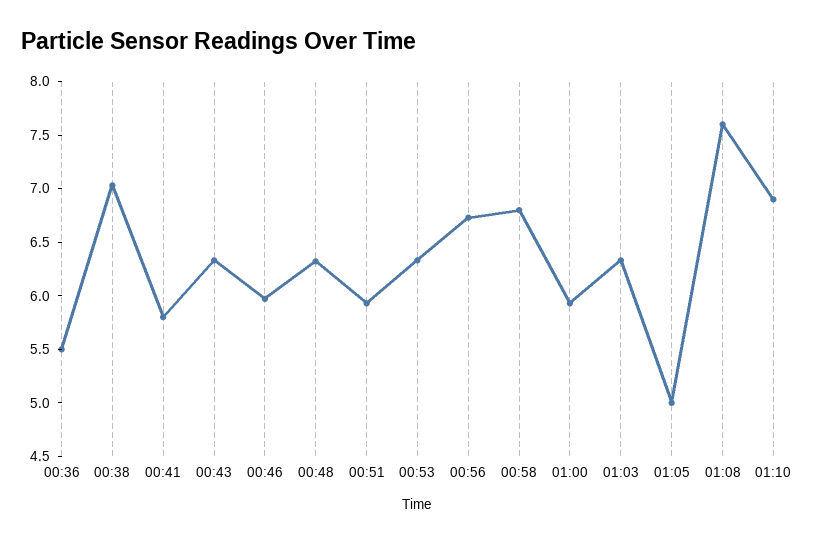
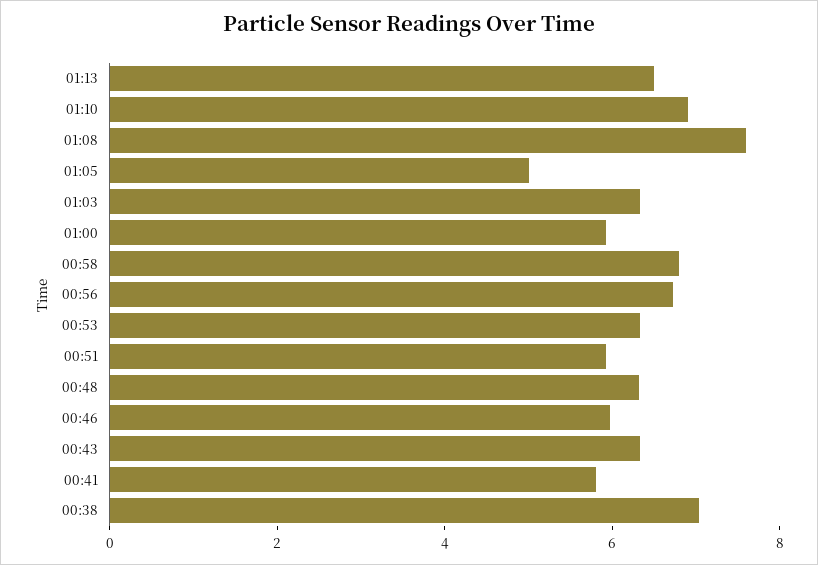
00:36: 5.5 -> none
01:13: none -> 6.5

